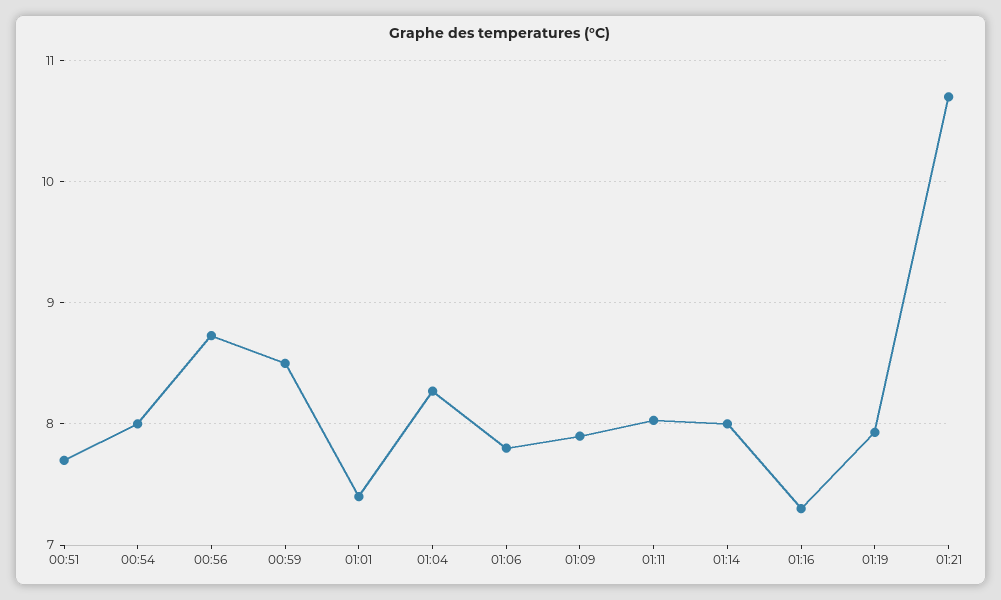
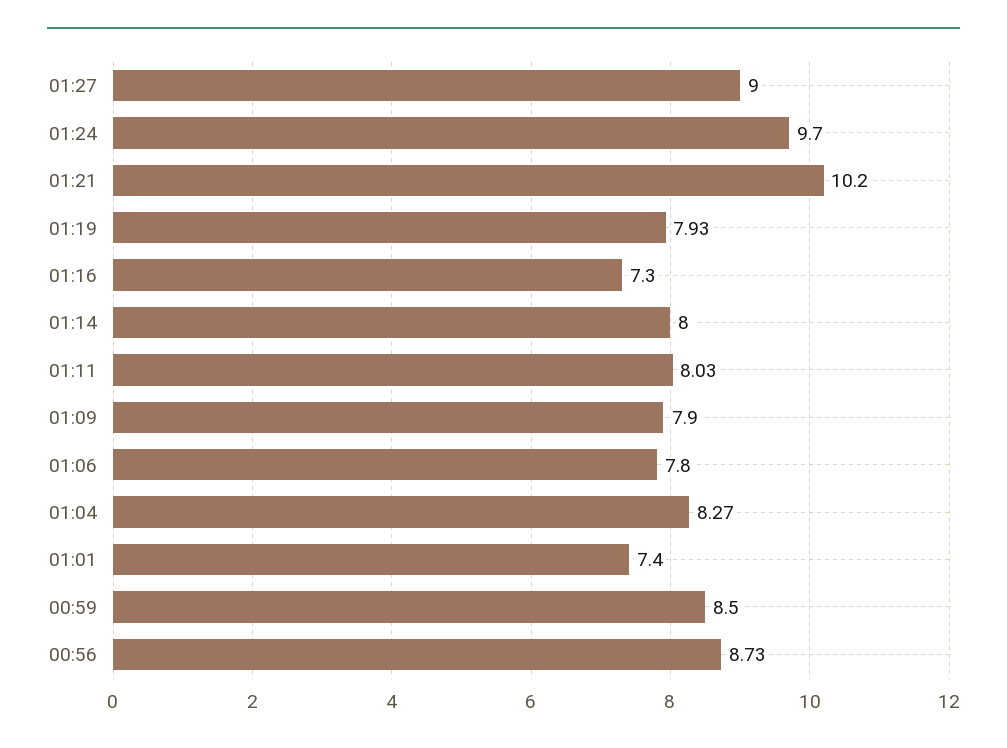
00:51: 7.7 -> none
00:54: 8 -> none
01:21: 10.7 -> 10.2
01:27: none -> 9
01:24: none -> 9.7

